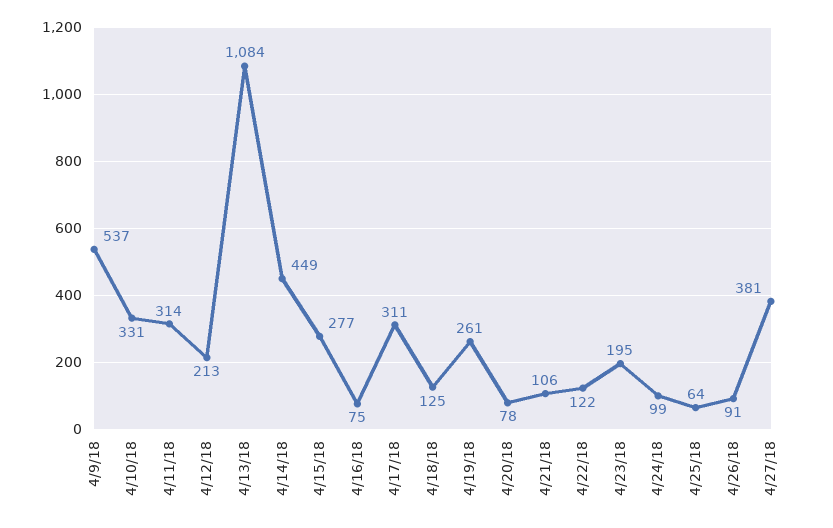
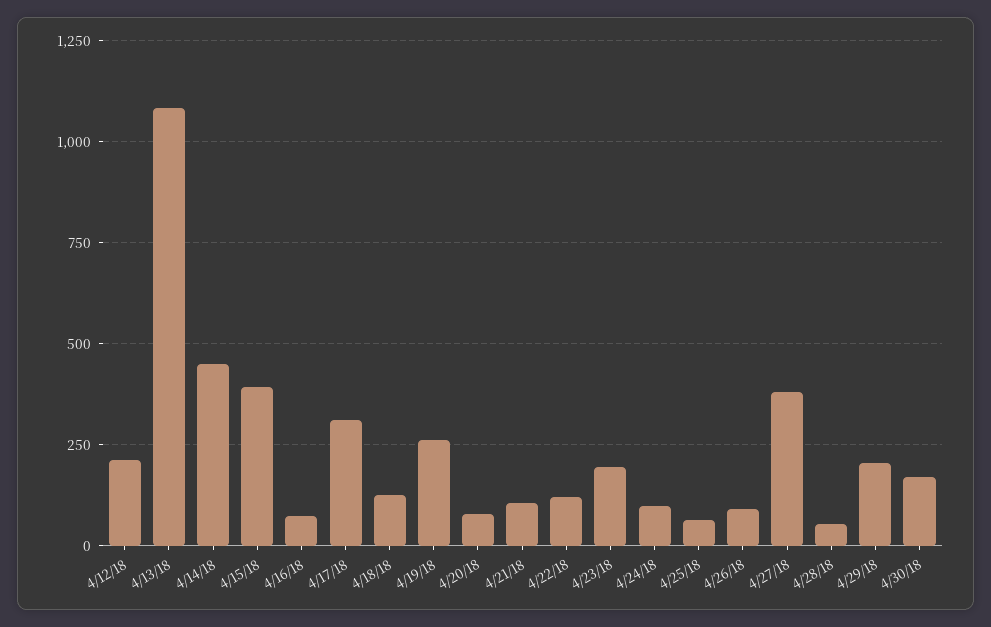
4/9/18: 537 -> none
4/10/18: 331 -> none
4/11/18: 314 -> none
4/15/18: 277 -> 400
4/28/18: none -> 50
4/29/18: none -> 200
4/30/18: none -> 175

